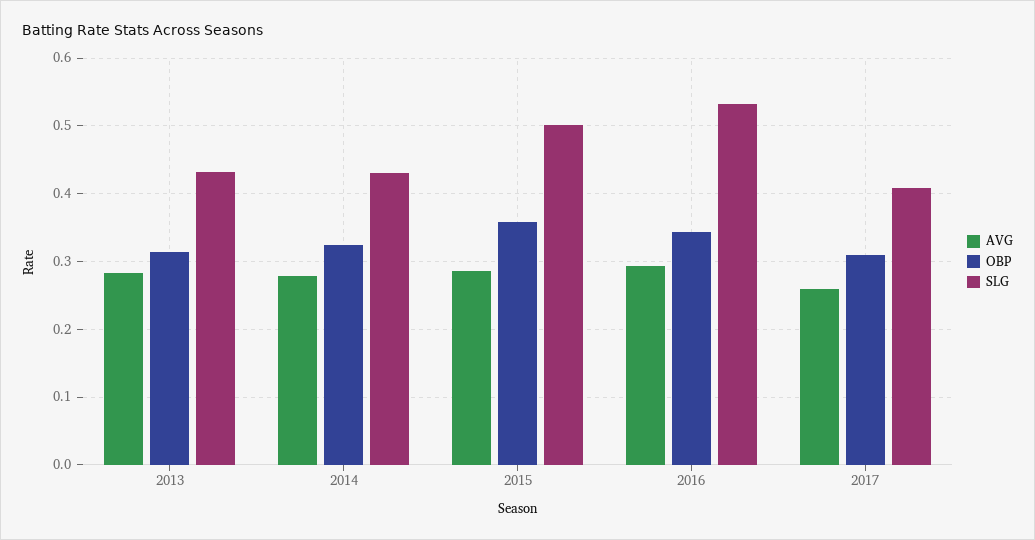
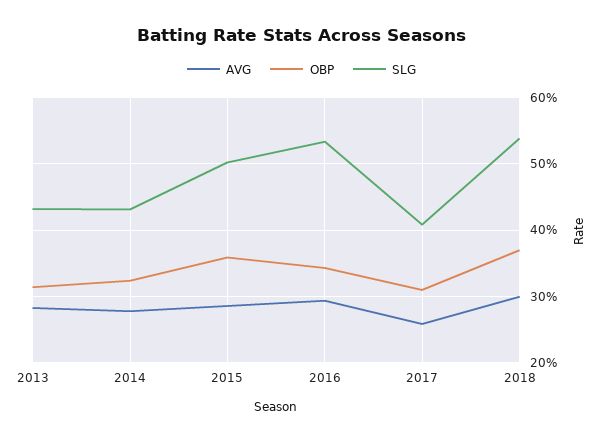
AVG, 2018: none -> 0.3
OBP, 2018: none -> 0.37
SLG, 2018: none -> 0.54

